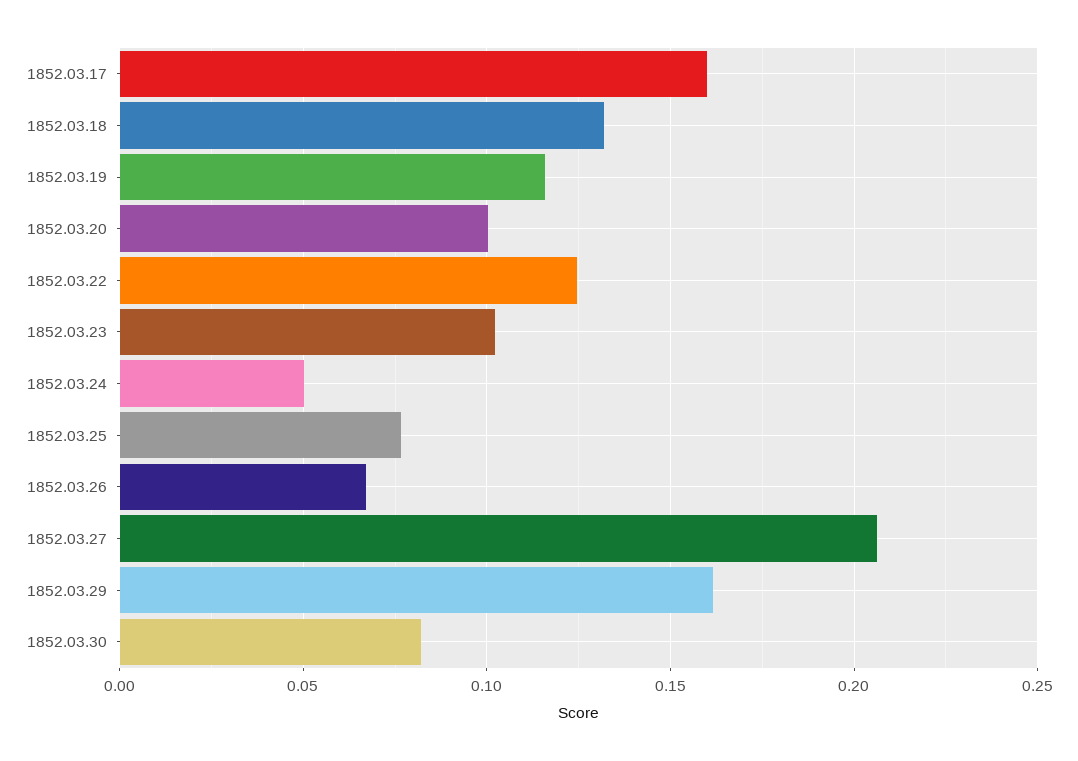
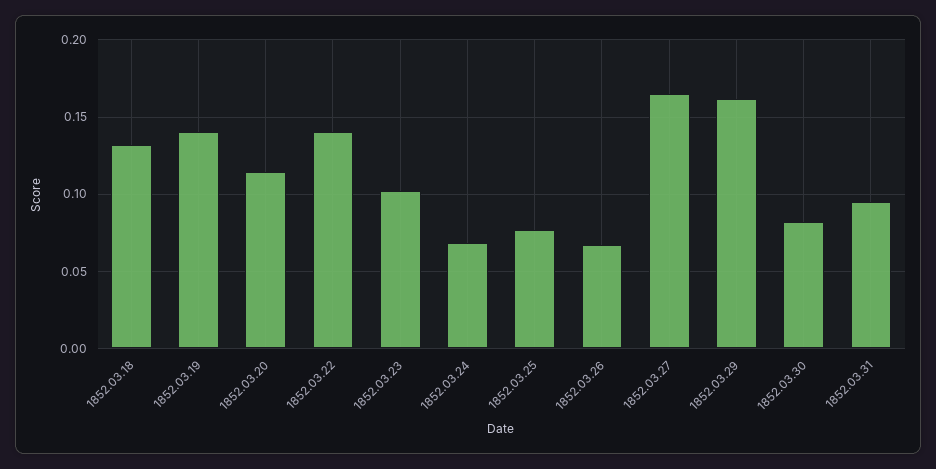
1852.03.17: 0.16 -> none
1852.03.19: 0.115 -> 0.14
1852.03.20: 0.1 -> 0.115
1852.03.22: 0.125 -> 0.14
1852.03.24: 0.05 -> 0.07
1852.03.27: 0.205 -> 0.165
1852.03.31: none -> 0.095

